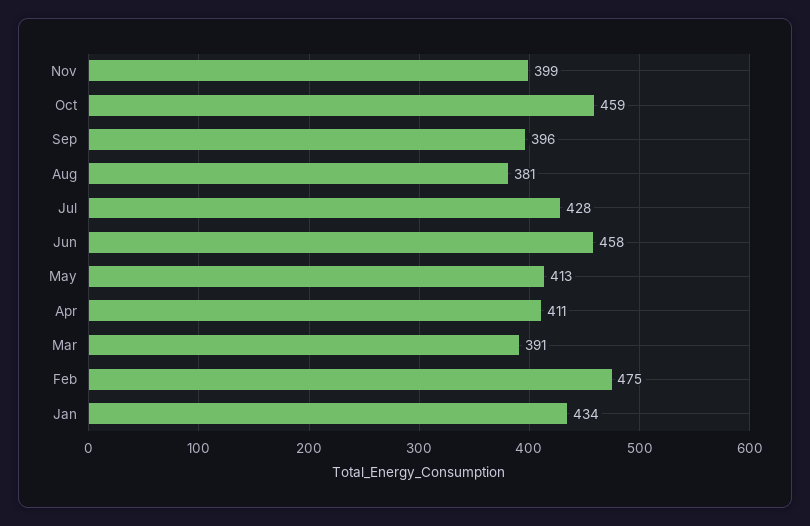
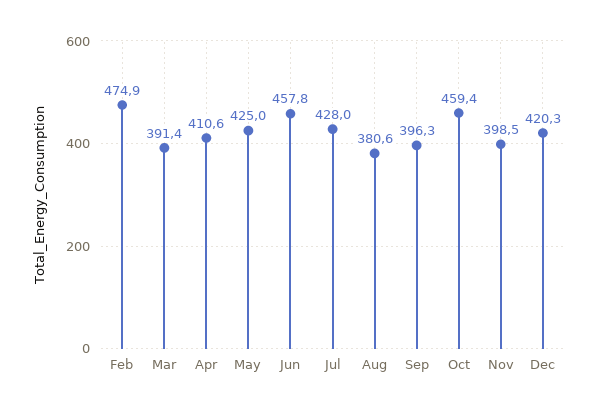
May: 413 -> 425
Jan: 434 -> none
Dec: none -> 420.3

